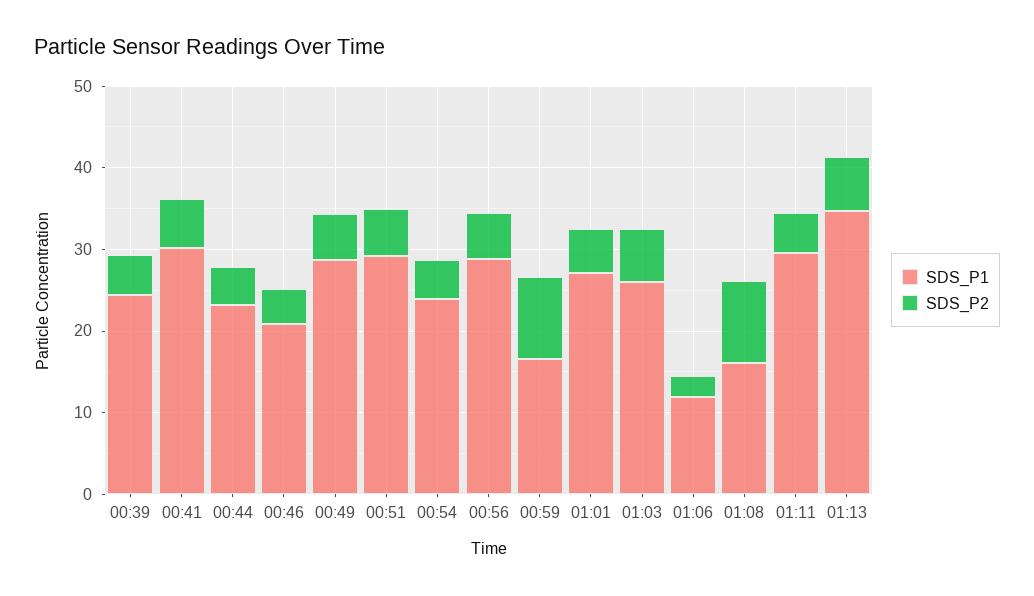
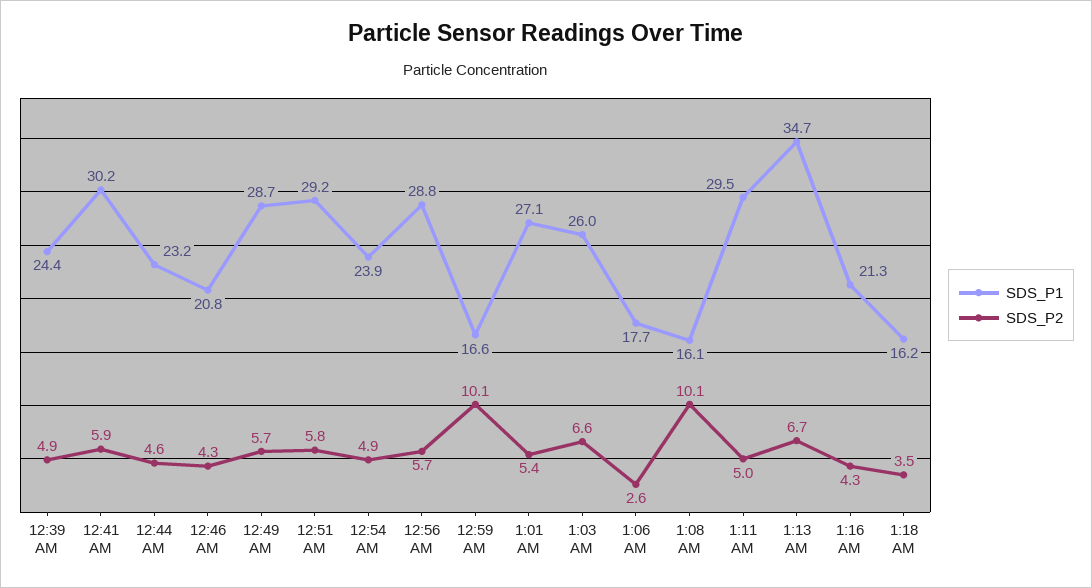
SDS_P1, 01:06: 12 -> 17.7
SDS_P1, 1:16 AM: none -> 21.3
SDS_P2, 1:16 AM: none -> 4.3
SDS_P1, 1:18 AM: none -> 16.2
SDS_P2, 1:18 AM: none -> 3.5

